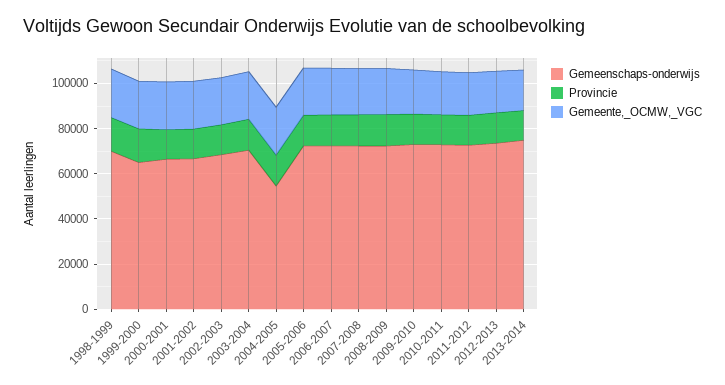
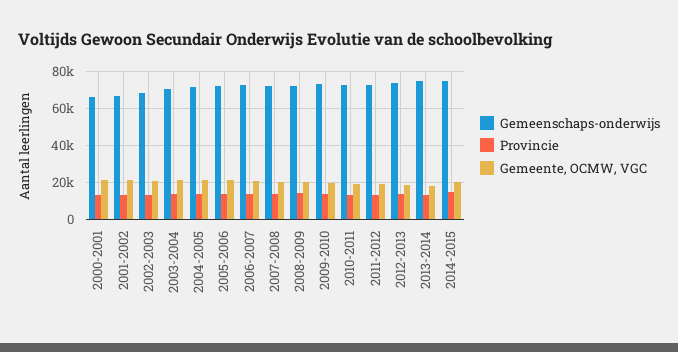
Gemeenschaps-onderwijs, 1998-1999: 70000 -> none
Provincie, 1998-1999: 15000 -> none
Gemeente,_OCMW,_VGC, 1998-1999: 20000 -> none
Gemeenschaps-onderwijs, 1999-2000: 65000 -> none
Provincie, 1999-2000: 15000 -> none
Gemeente,_OCMW,_VGC, 1999-2000: 20000 -> none
Gemeenschaps-onderwijs, 2004-2005: 55000 -> 70000
Gemeenschaps-onderwijs, 2014-2015: none -> 75000
Provincie, 2014-2015: none -> 15000
Gemeente,_OCMW,_VGC, 2014-2015: none -> 20000

